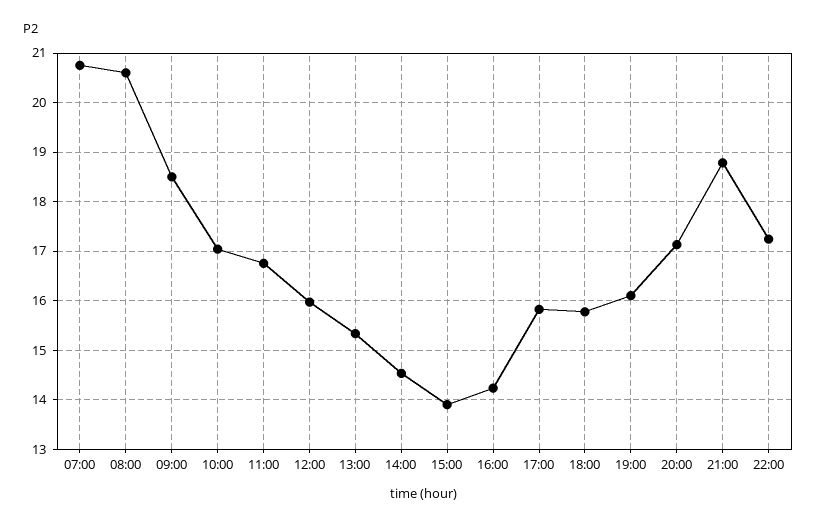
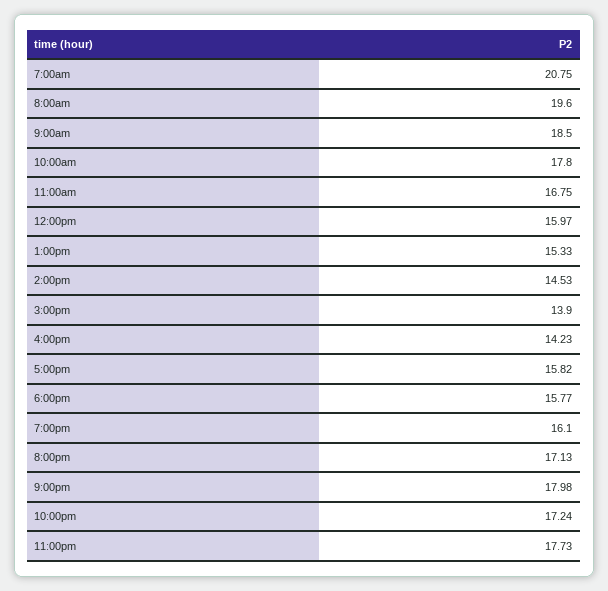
08:00: 20.6 -> 19.6
10:00: 17 -> 17.8
21:00: 18.8 -> 17.98
11:00pm: none -> 17.73

